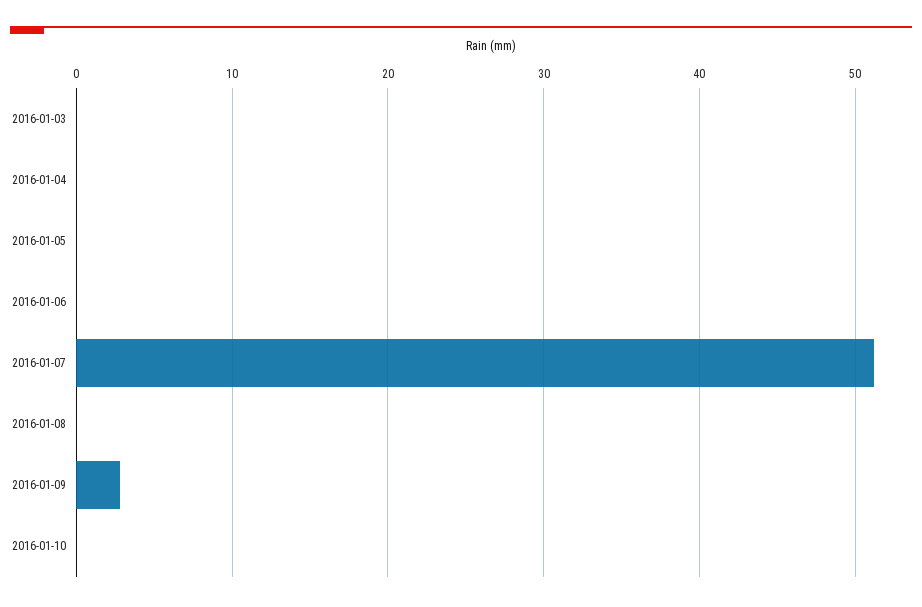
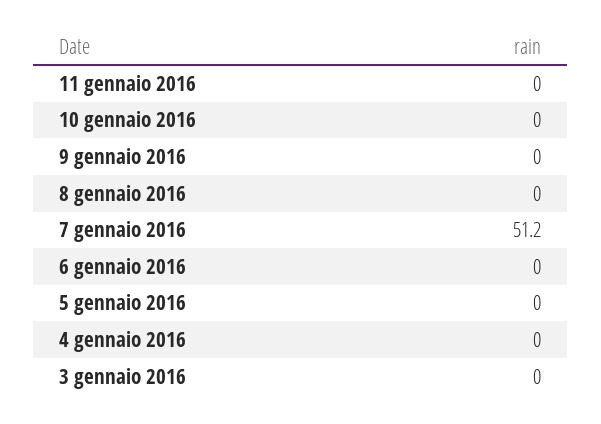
2016-01-09: 3 -> 0
11 gennaio 2016: none -> 0

